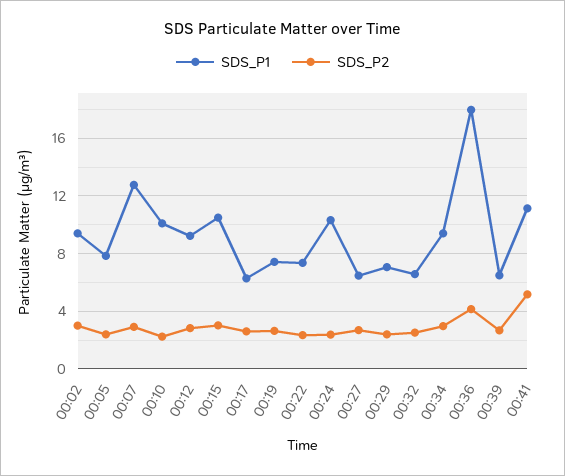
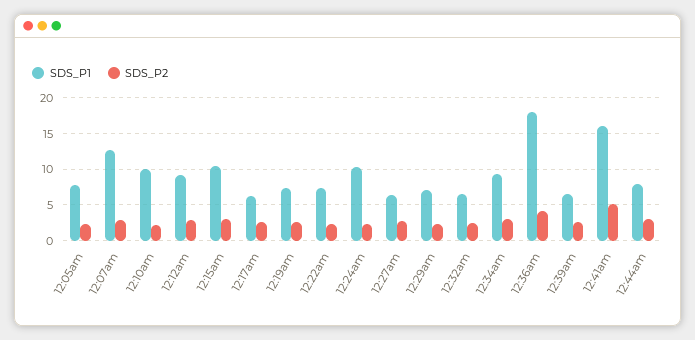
SDS_P1, 00:02: 9.5 -> none
SDS_P2, 00:02: 3 -> none
SDS_P1, 00:41: 11 -> 16
SDS_P1, 12:44am: none -> 8
SDS_P2, 12:44am: none -> 3

